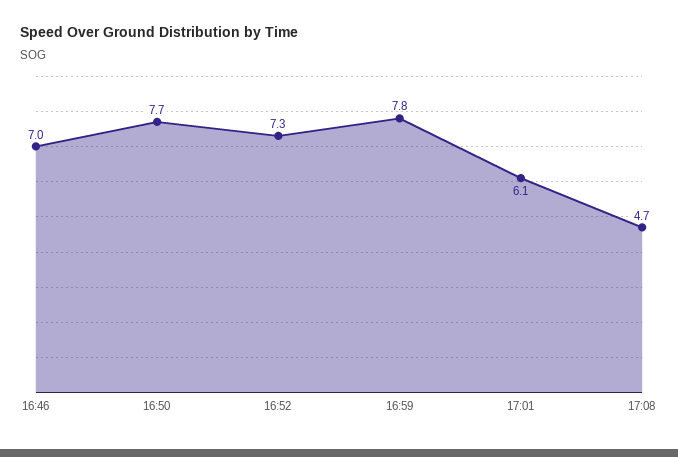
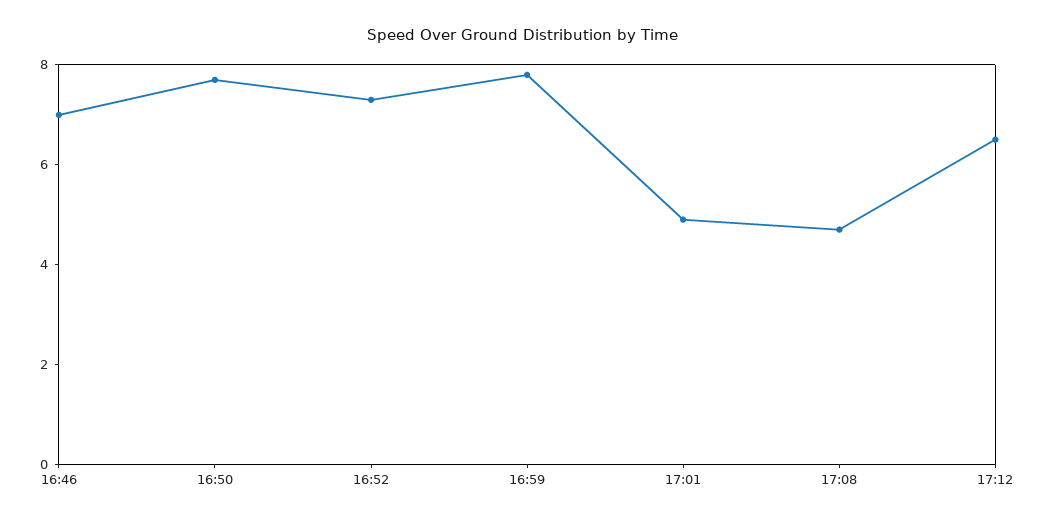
17:01: 6.1 -> 5
17:12: none -> 6.5

